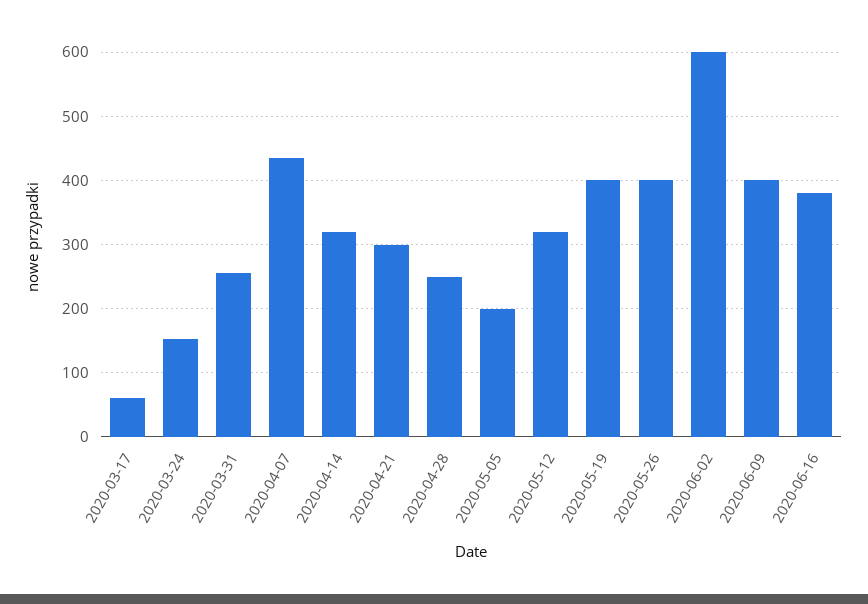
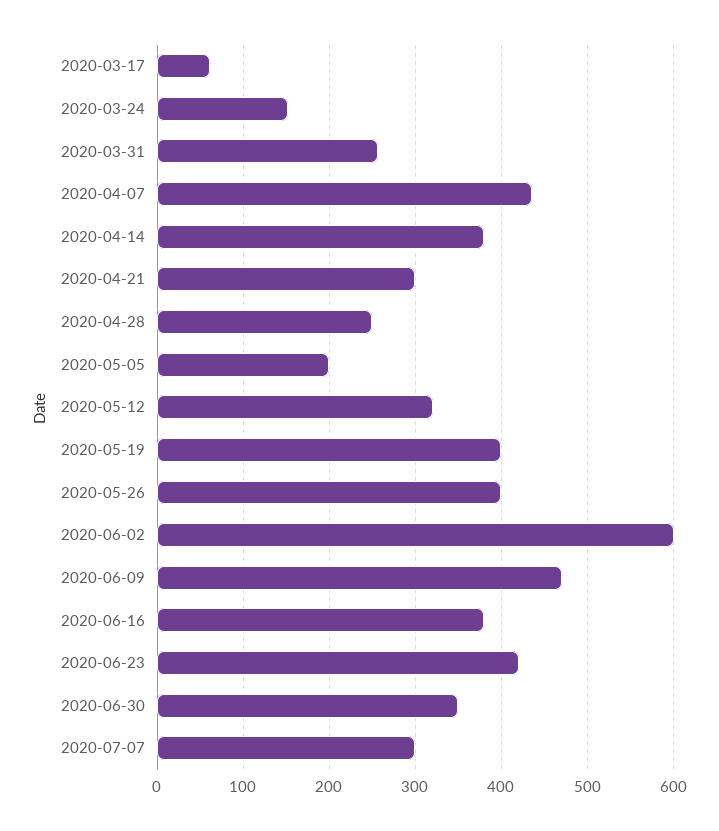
2020-04-14: 320 -> 380
2020-06-09: 400 -> 470
2020-06-23: none -> 420
2020-06-30: none -> 350
2020-07-07: none -> 300

